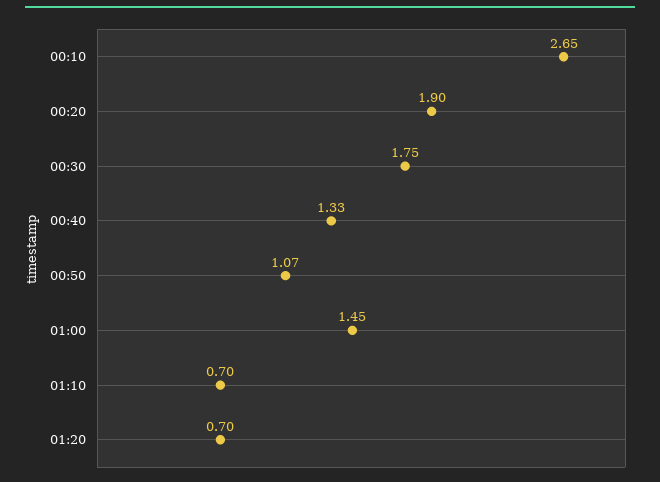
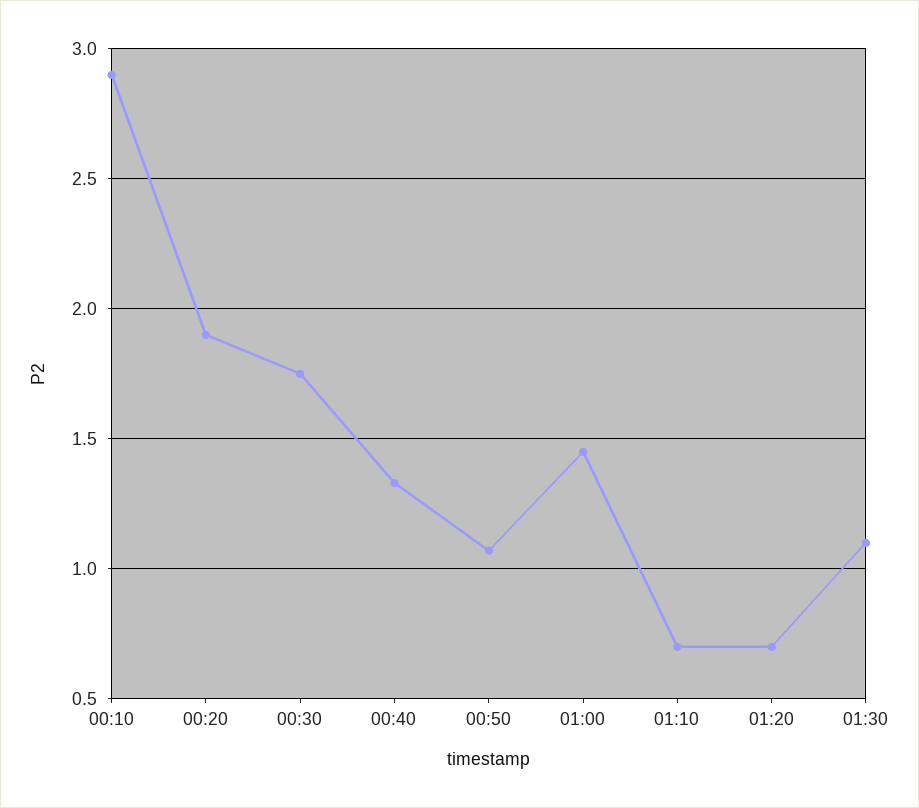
00:10: 2.65 -> 2.9
01:30: none -> 1.1

